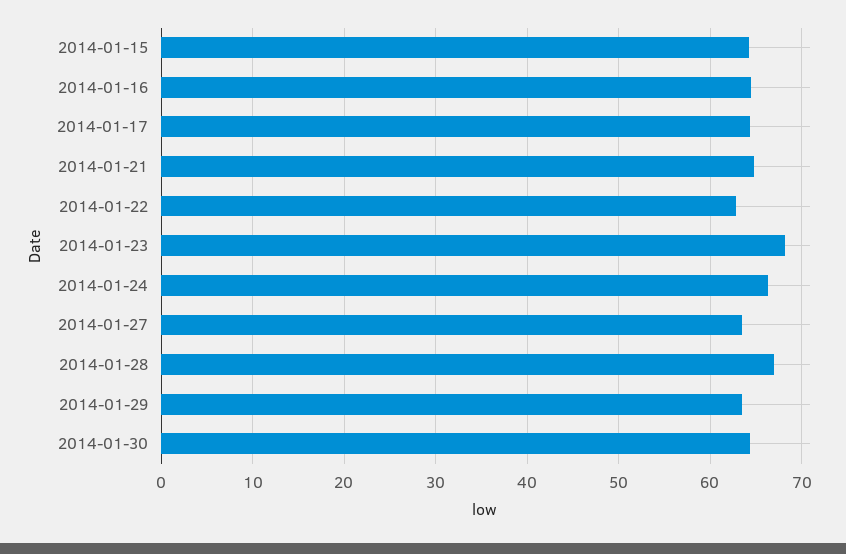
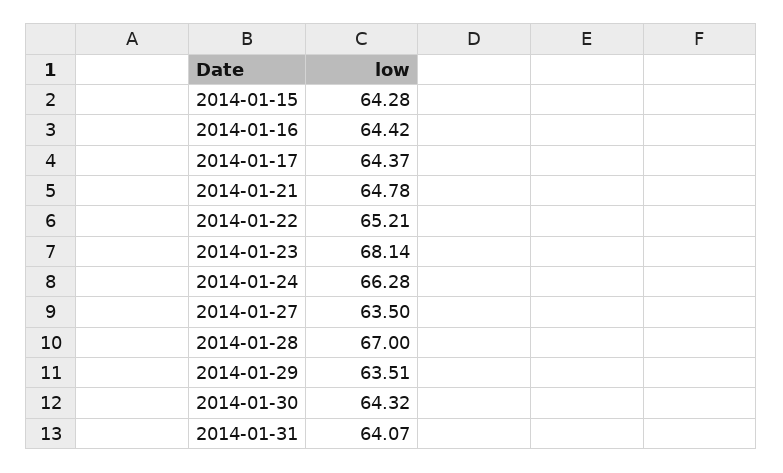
2014-01-22: 63 -> 65.21
2014-01-31: none -> 64.07

